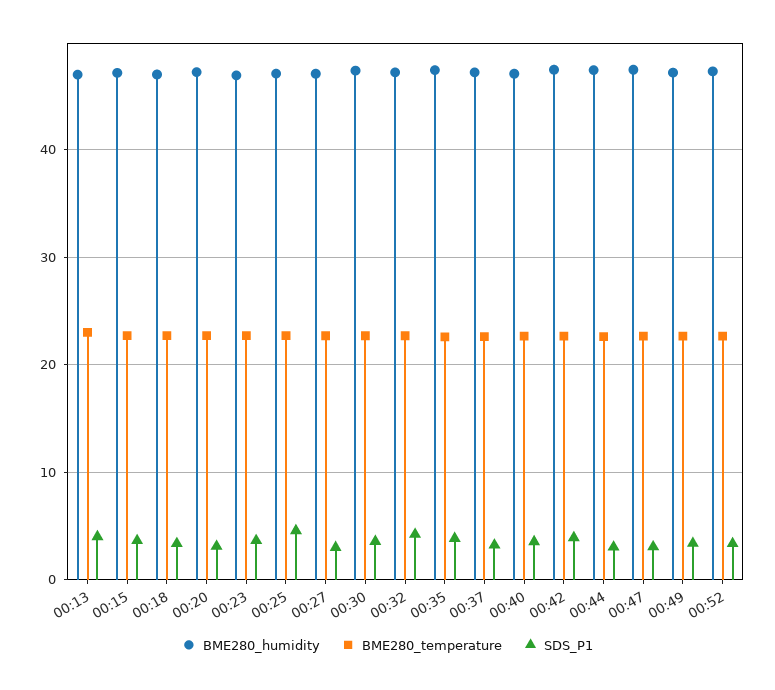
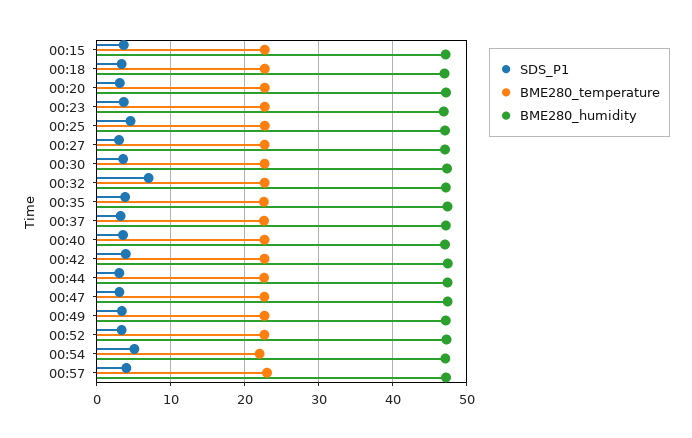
BME280_humidity, 00:13: 47 -> none
BME280_temperature, 00:13: 23 -> none
SDS_P1, 00:13: 4 -> none
SDS_P1, 00:32: 4 -> 7
SDS_P1, 00:54: none -> 5
BME280_temperature, 00:54: none -> 22
BME280_humidity, 00:54: none -> 47
SDS_P1, 00:57: none -> 4
BME280_temperature, 00:57: none -> 23
BME280_humidity, 00:57: none -> 47

